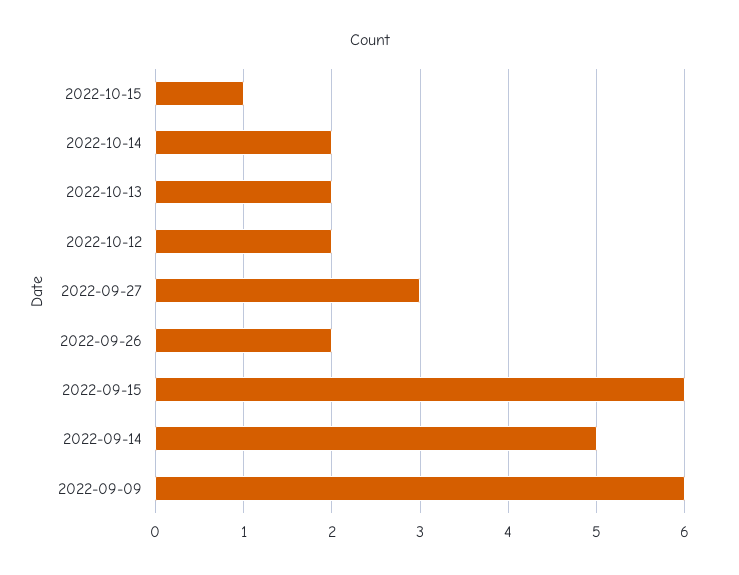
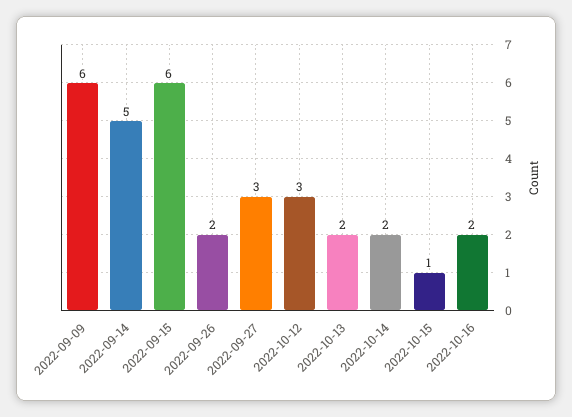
2022-10-12: 2 -> 3
2022-10-16: none -> 2

